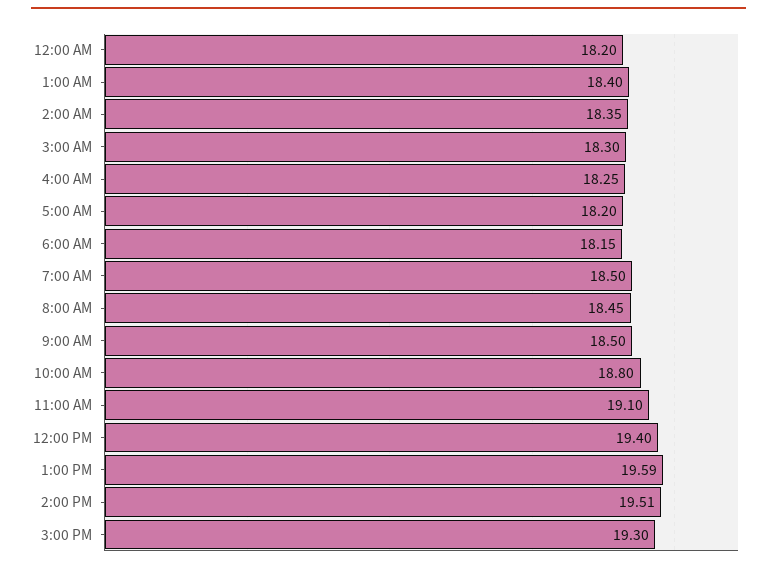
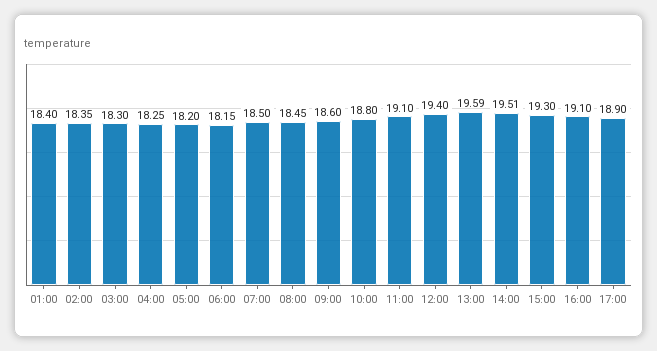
12:00 AM: 18.2 -> none
9:00 AM: 18.5 -> 18.6
16:00: none -> 19.1
17:00: none -> 18.9

